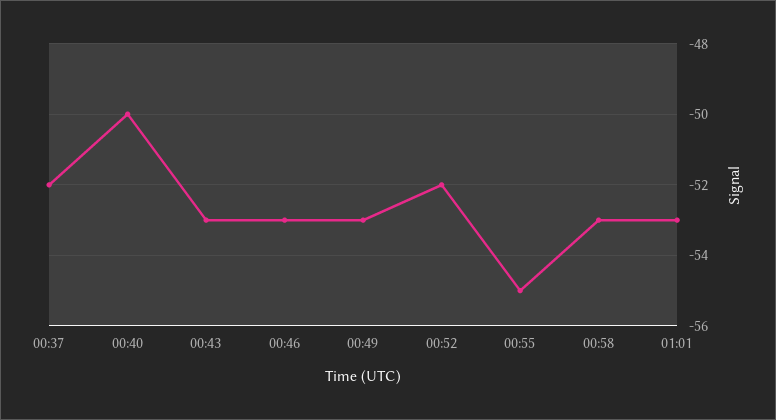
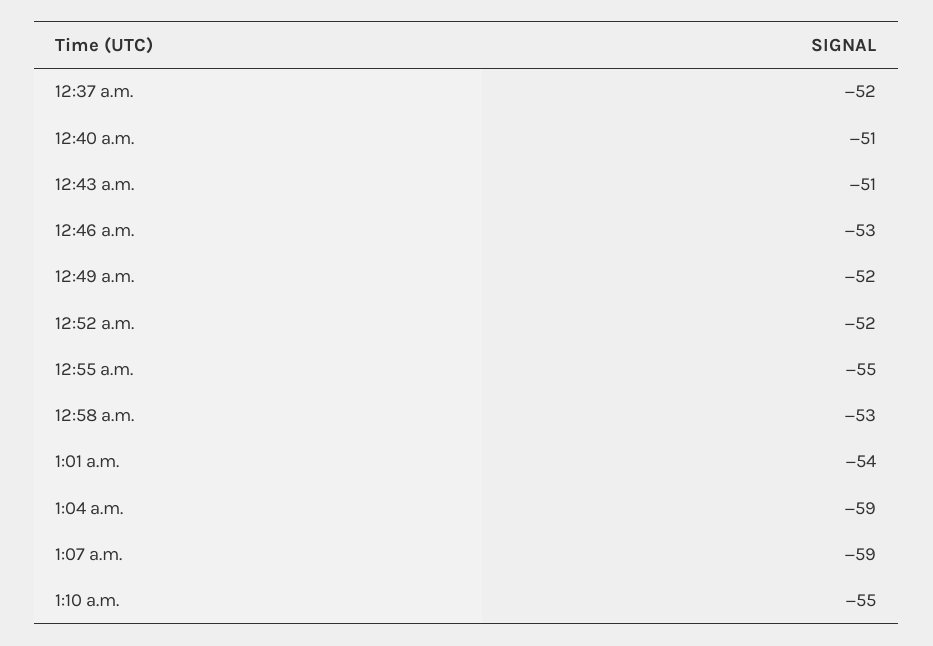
00:40: -50 -> -51
00:43: -53 -> -51
00:49: -53 -> -52
01:01: -53 -> -54
1:04 a.m.: none -> -59
1:07 a.m.: none -> -59
1:10 a.m.: none -> -55

